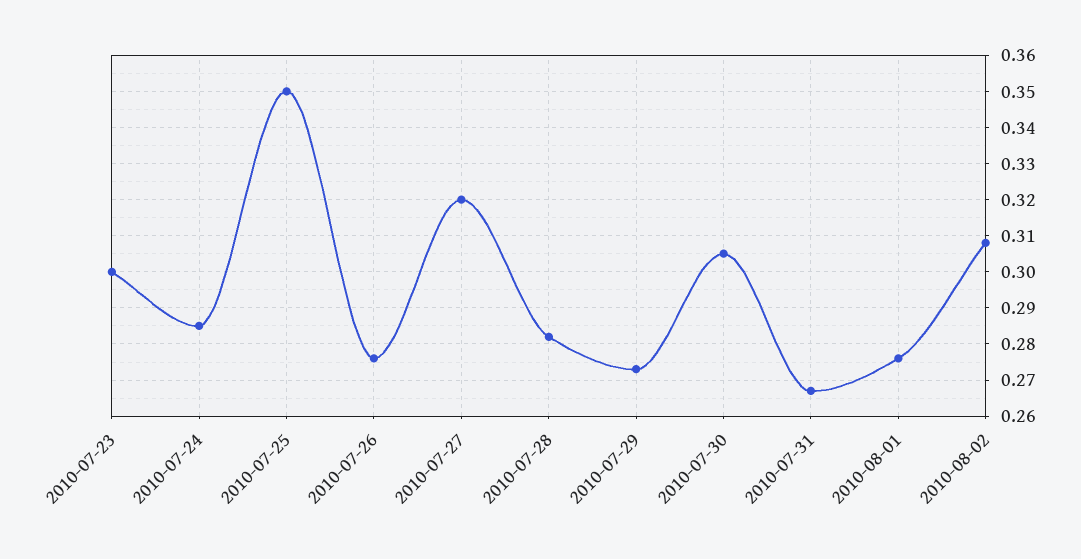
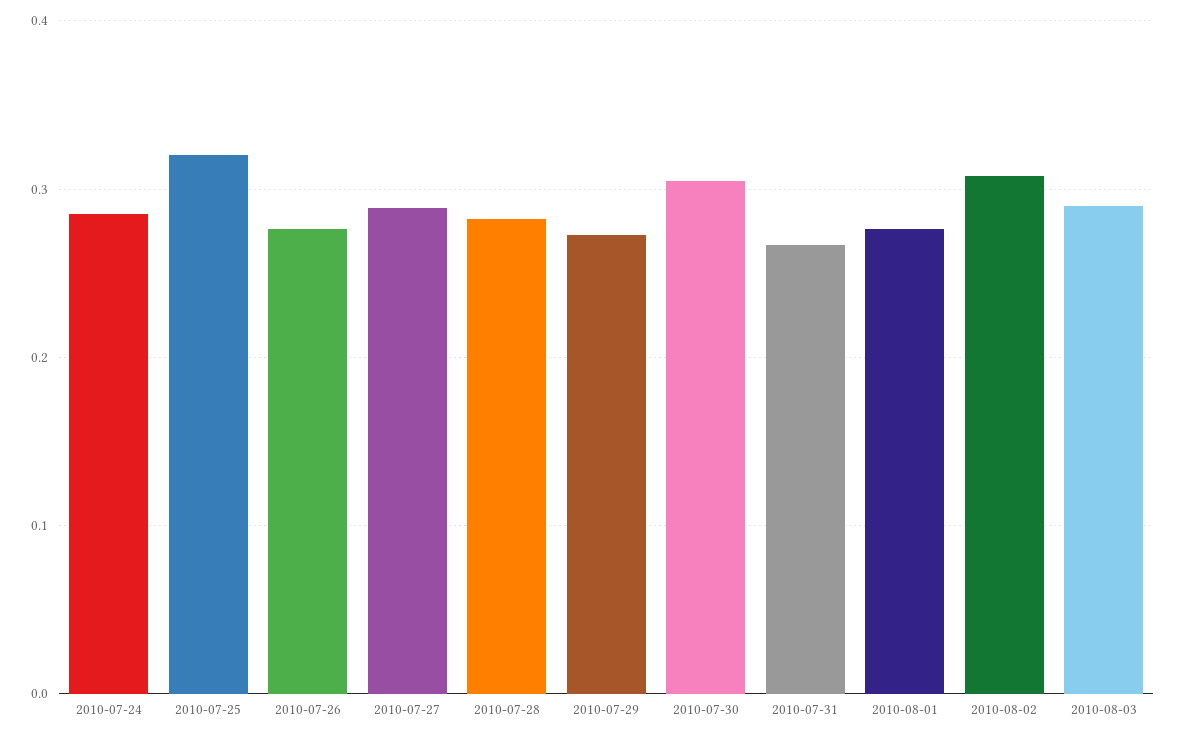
2010-07-23: 0.3 -> none
2010-07-25: 0.35 -> 0.32
2010-07-27: 0.32 -> 0.29
2010-08-03: none -> 0.29

